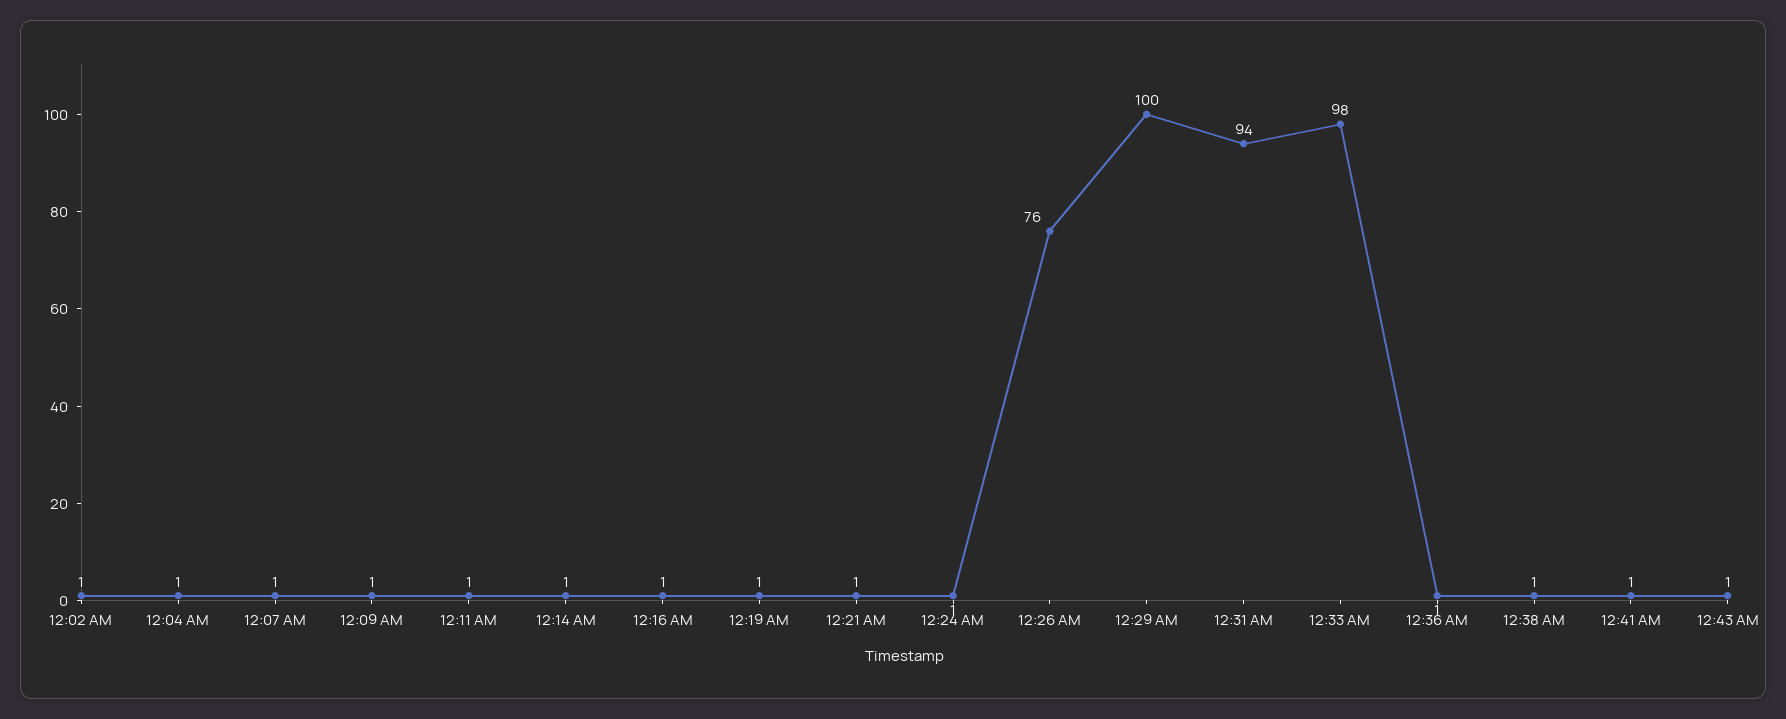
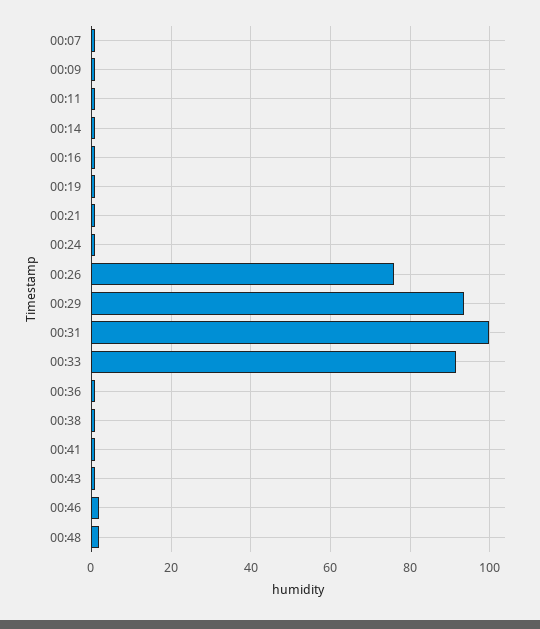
12:02 AM: 1 -> none
12:04 AM: 1 -> none
12:29 AM: 100 -> 94
12:31 AM: 94 -> 100
12:33 AM: 98 -> 92
00:46: none -> 2
00:48: none -> 2

